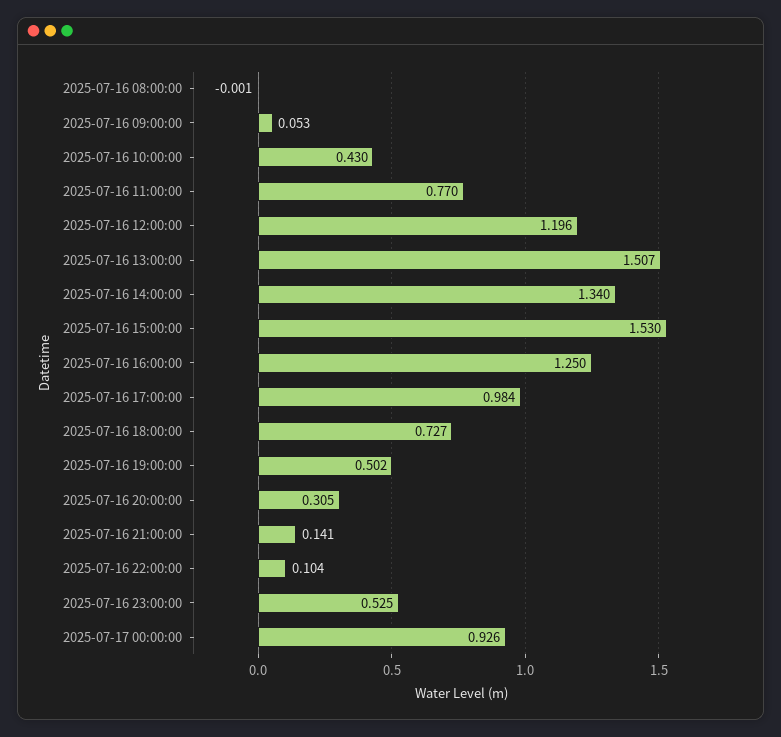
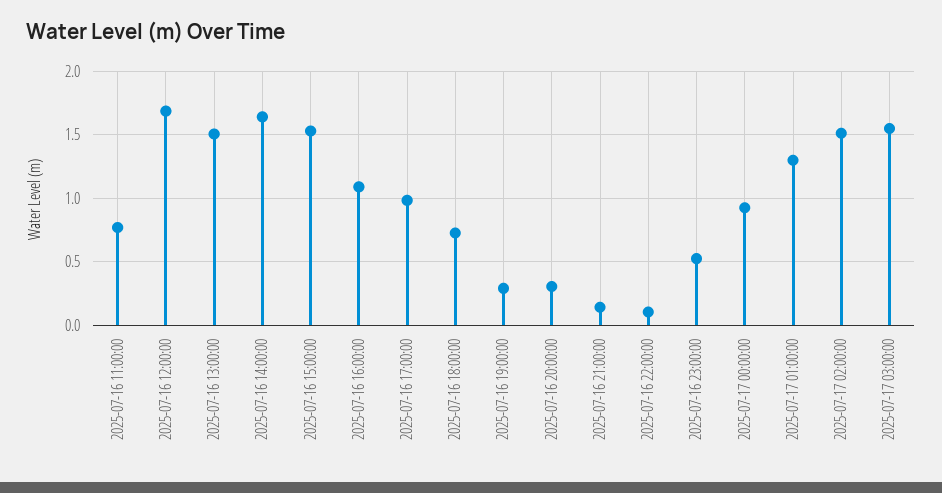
2025-07-16 08:00:00: -0.001 -> none
2025-07-16 09:00:00: 0.053 -> none
2025-07-16 10:00:00: 0.43 -> none
2025-07-16 12:00:00: 1.196 -> 1.7
2025-07-16 14:00:00: 1.34 -> 1.65
2025-07-16 16:00:00: 1.25 -> 1.1
2025-07-16 19:00:00: 0.502 -> 0.3
2025-07-17 01:00:00: none -> 1.3
2025-07-17 02:00:00: none -> 1.5
2025-07-17 03:00:00: none -> 1.55

